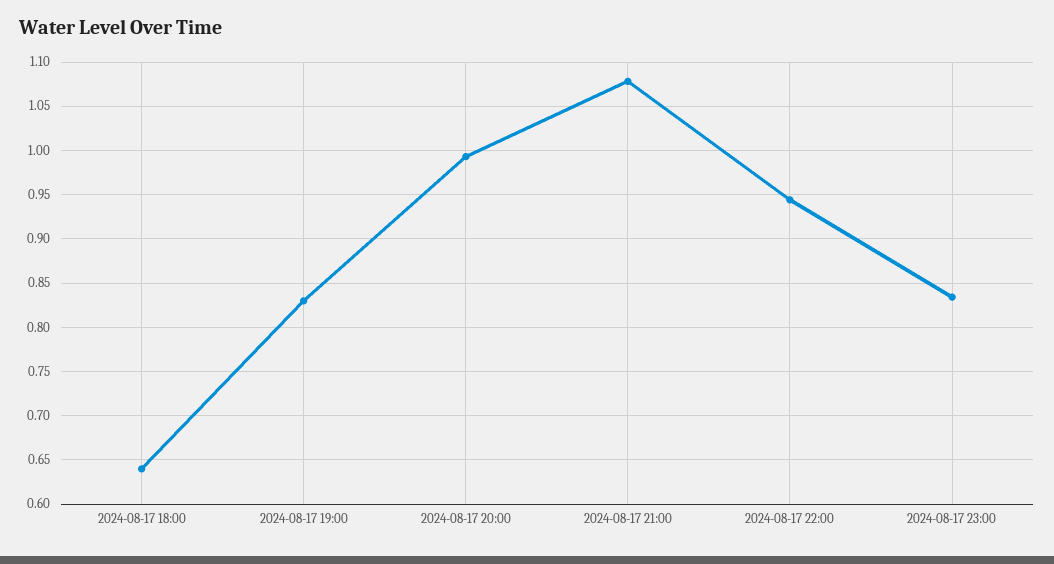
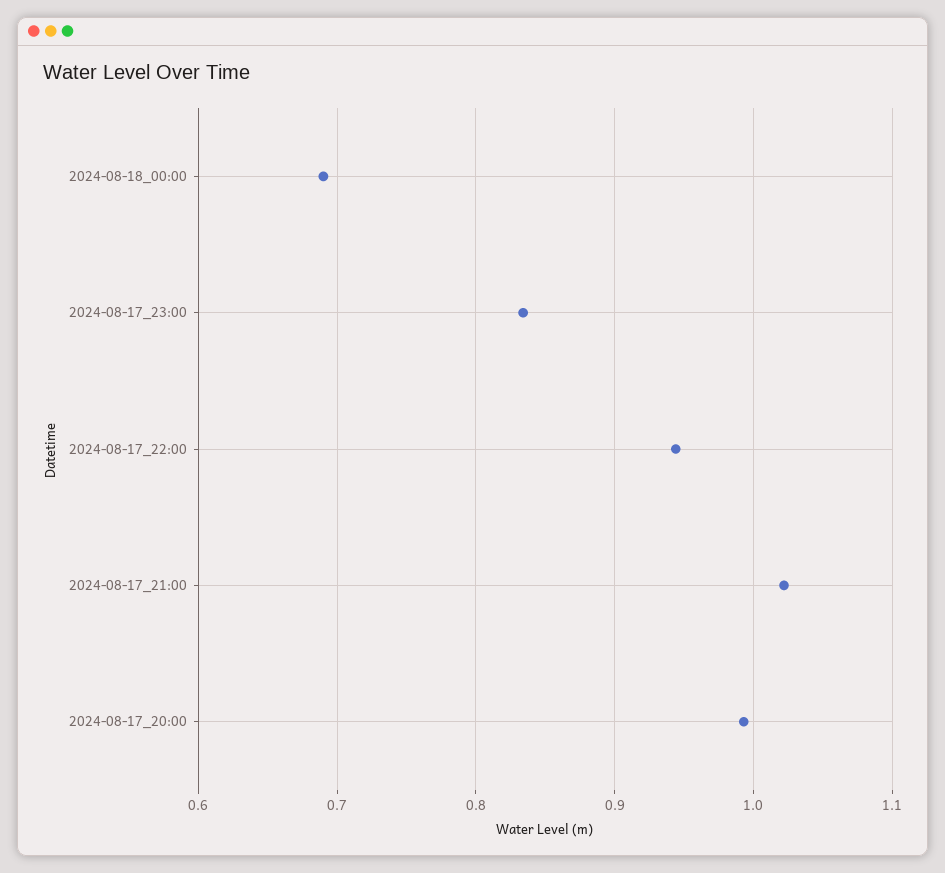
2024-08-17 18:00: 0.64 -> none
2024-08-17 19:00: 0.83 -> none
2024-08-17 21:00: 1.08 -> 1.02
2024-08-18_00:00: none -> 0.69

